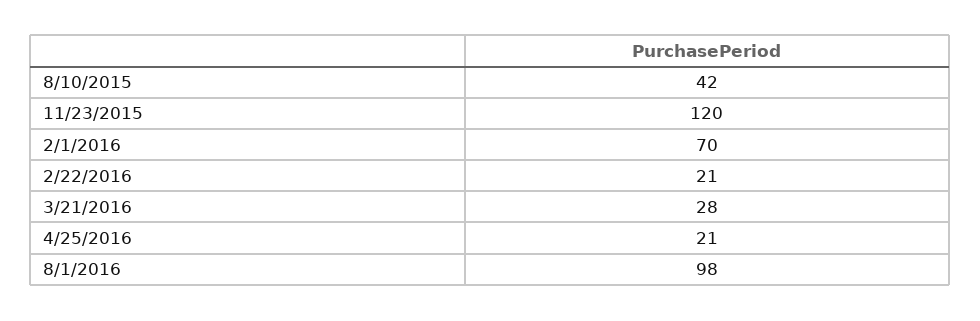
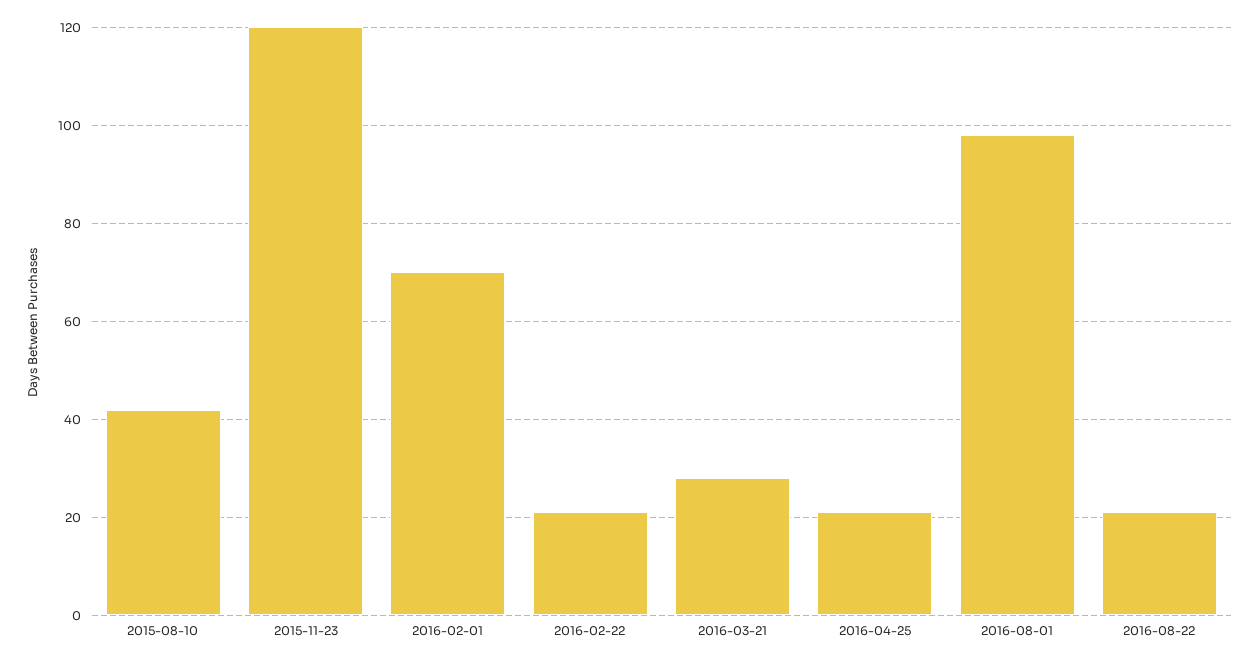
2016-08-22: none -> 20

